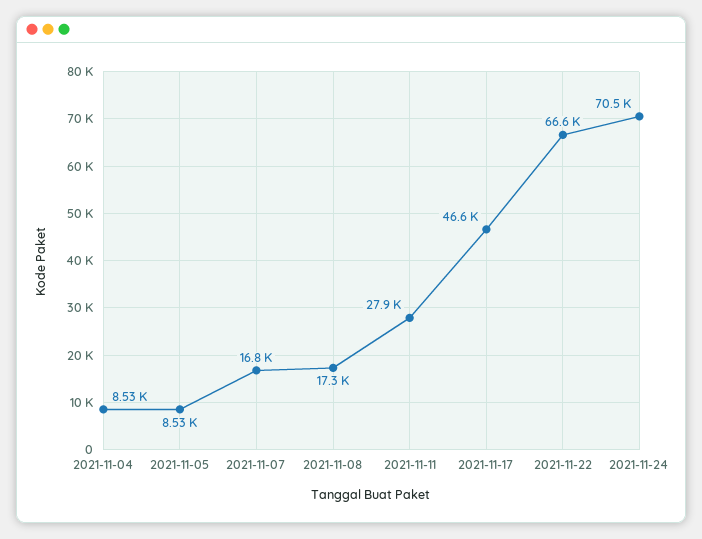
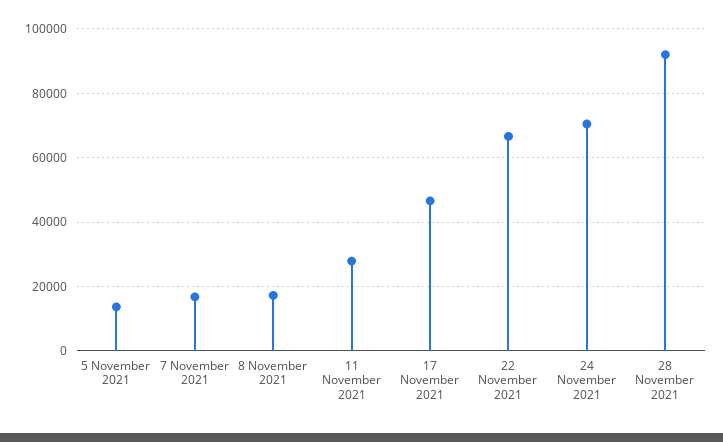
2021-11-04: 8530 -> none
2021-11-05: 8530 -> 14000
28 November 2021: none -> 92000

